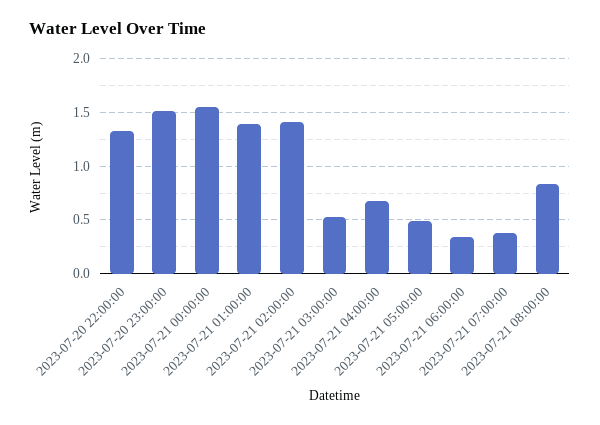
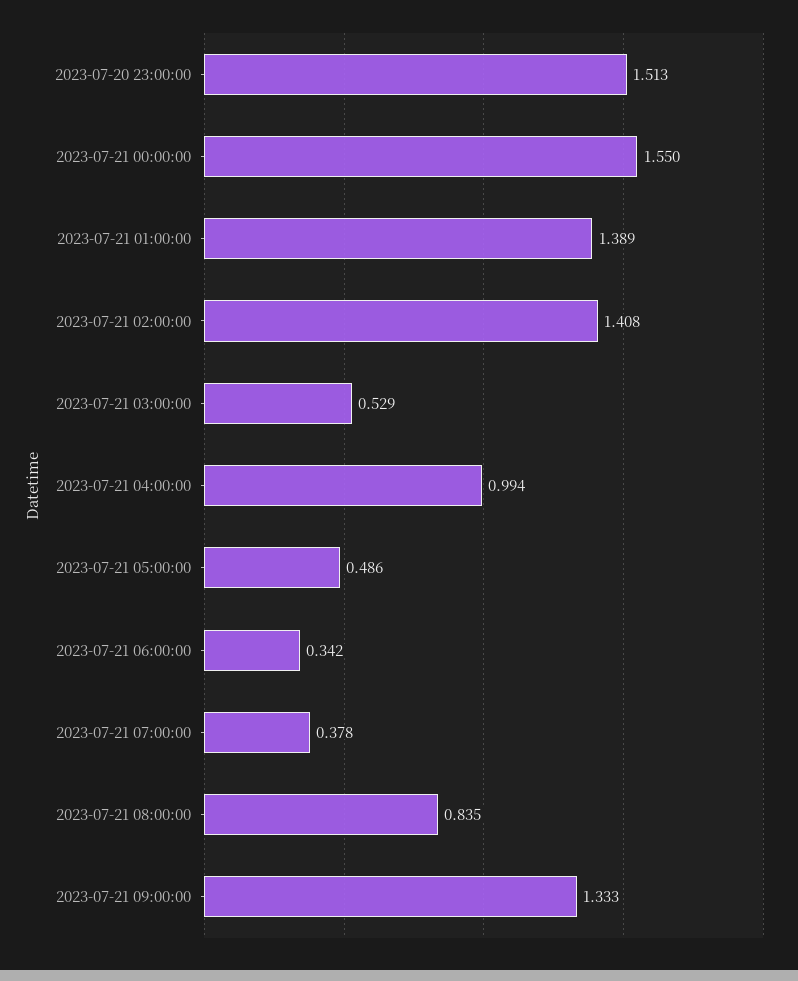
2023-07-20 22:00:00: 1.3 -> none
2023-07-21 04:00:00: 0.7 -> 0.994
2023-07-21 09:00:00: none -> 1.333

